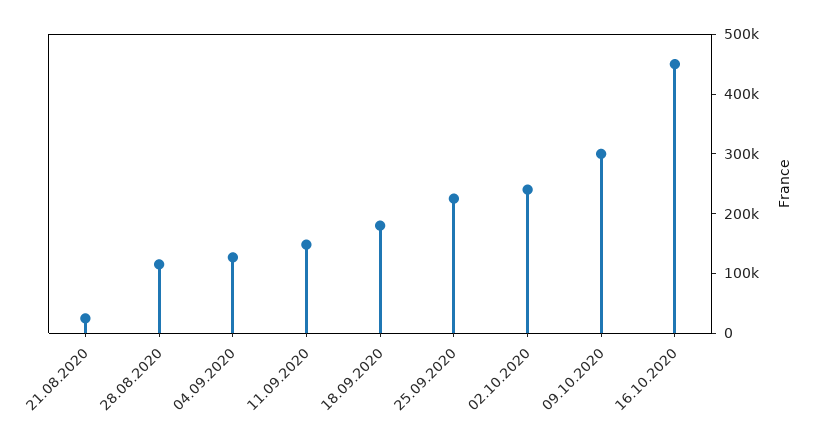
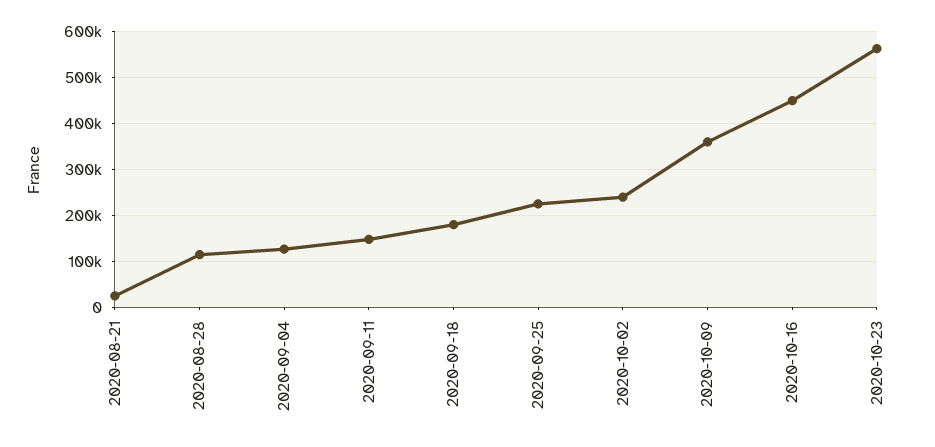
09.10.2020: 300000 -> 360000
2020-10-23: none -> 560000

